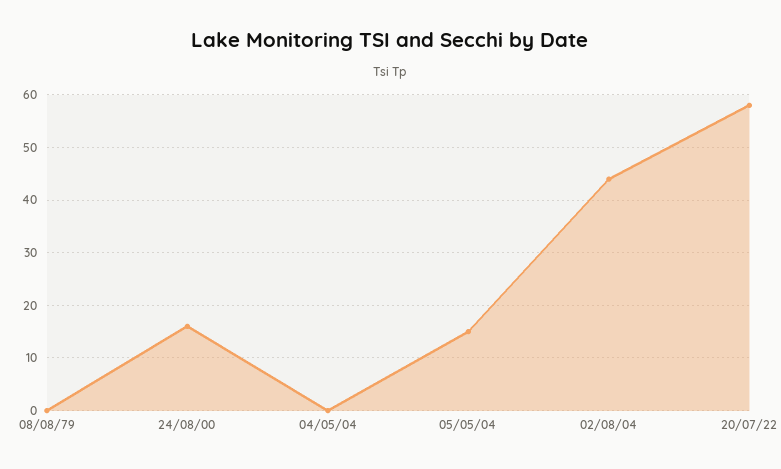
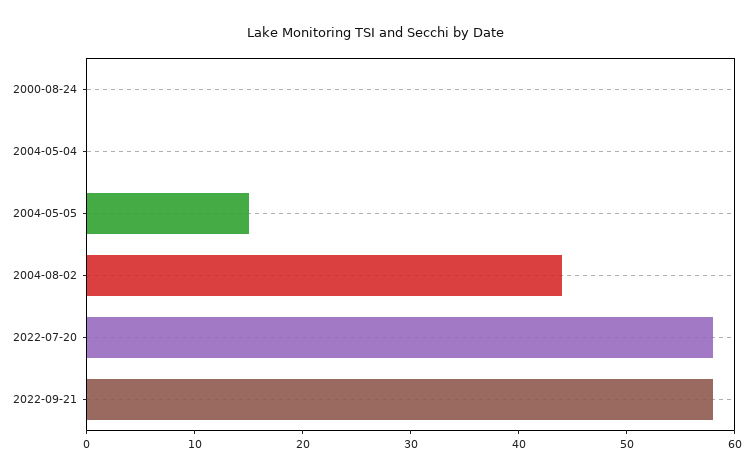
08/08/79: 0 -> none
24/08/00: 15 -> 0
2022-09-21: none -> 58

